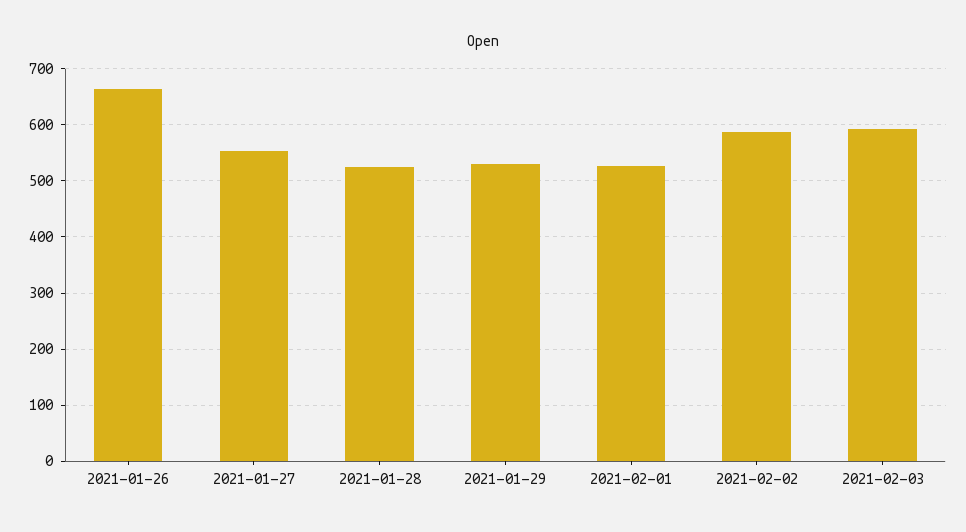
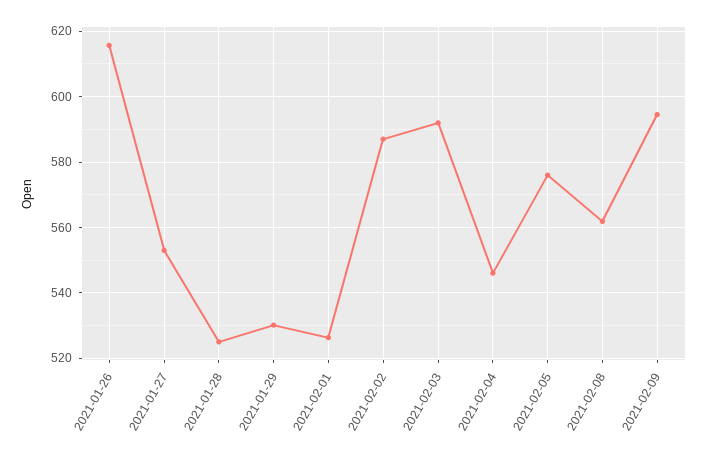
2021-01-26: 660 -> 616
2021-02-04: none -> 546
2021-02-05: none -> 576
2021-02-08: none -> 562
2021-02-09: none -> 594

